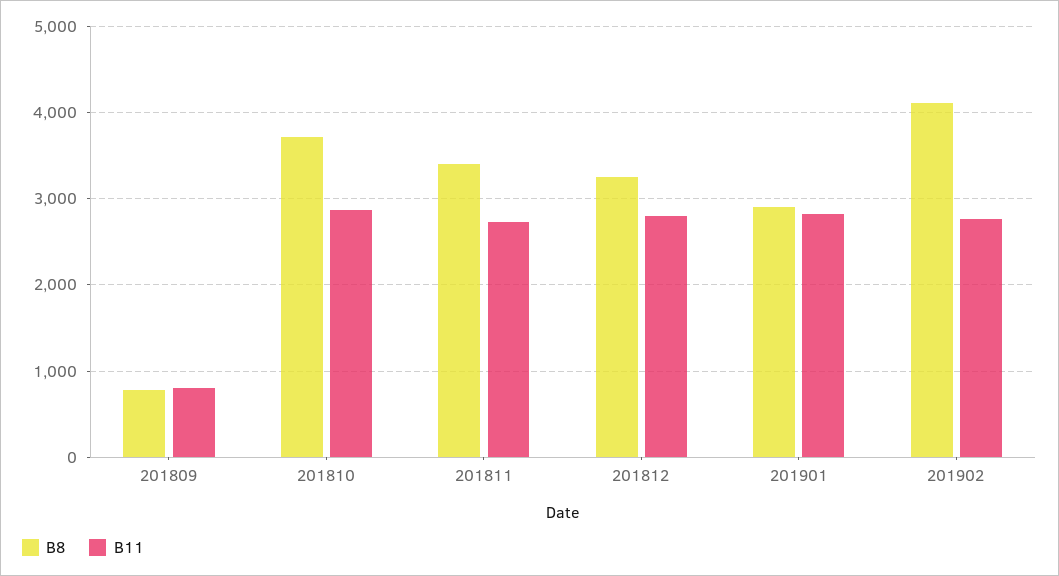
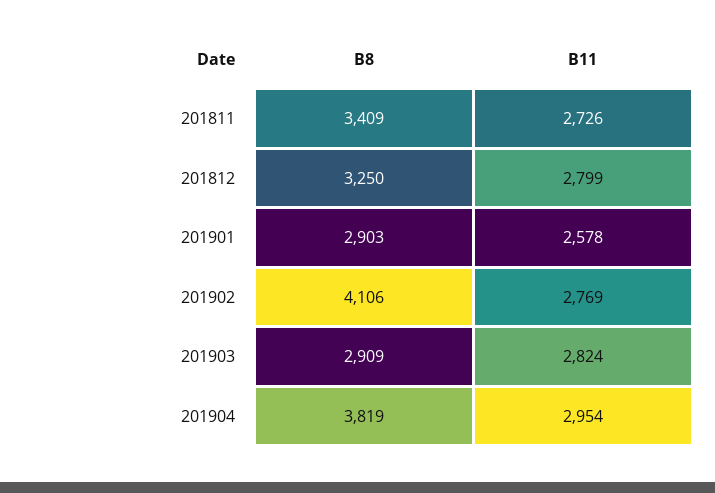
B8, 201809: 800 -> none
B11, 201809: 800 -> none
B8, 201810: 3700 -> none
B11, 201810: 2900 -> none
B11, 201901: 2800 -> 2578
B8, 201903: none -> 2909
B11, 201903: none -> 2824
B8, 201904: none -> 3819
B11, 201904: none -> 2954

